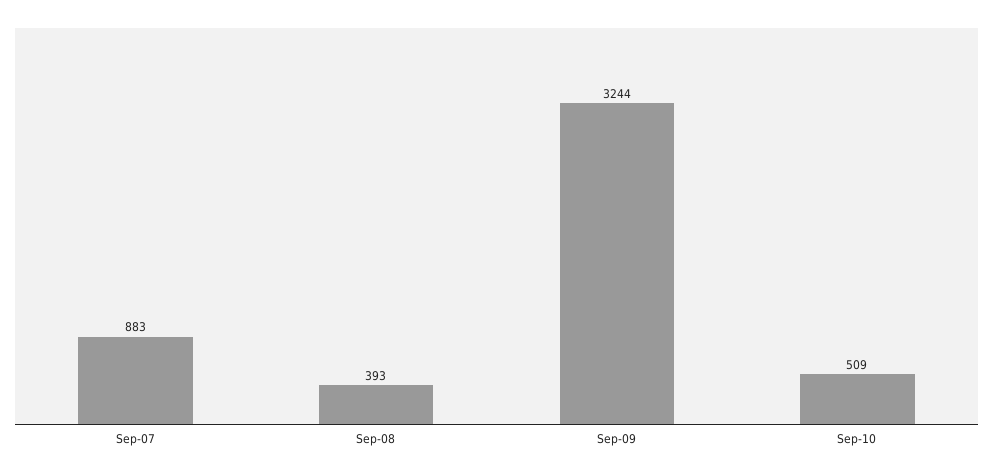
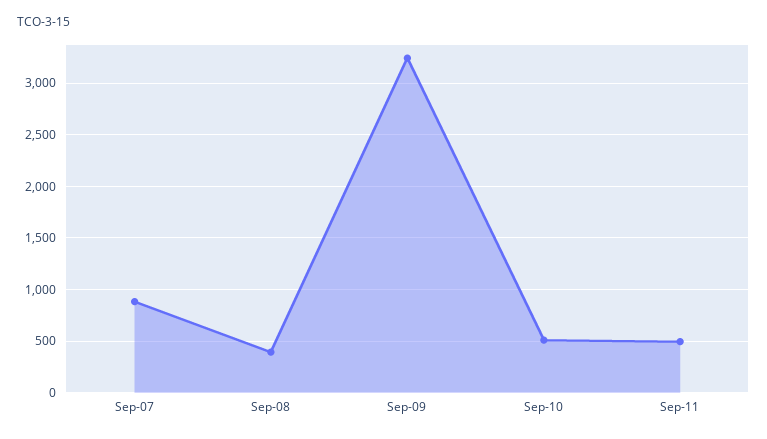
Sep-11: none -> 500

